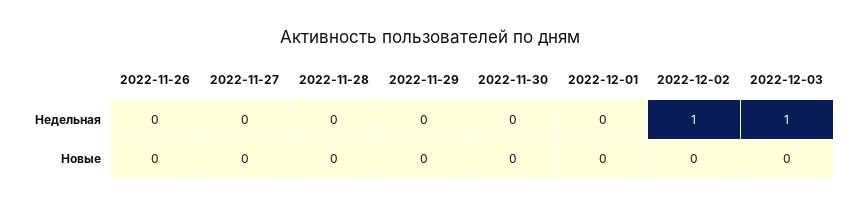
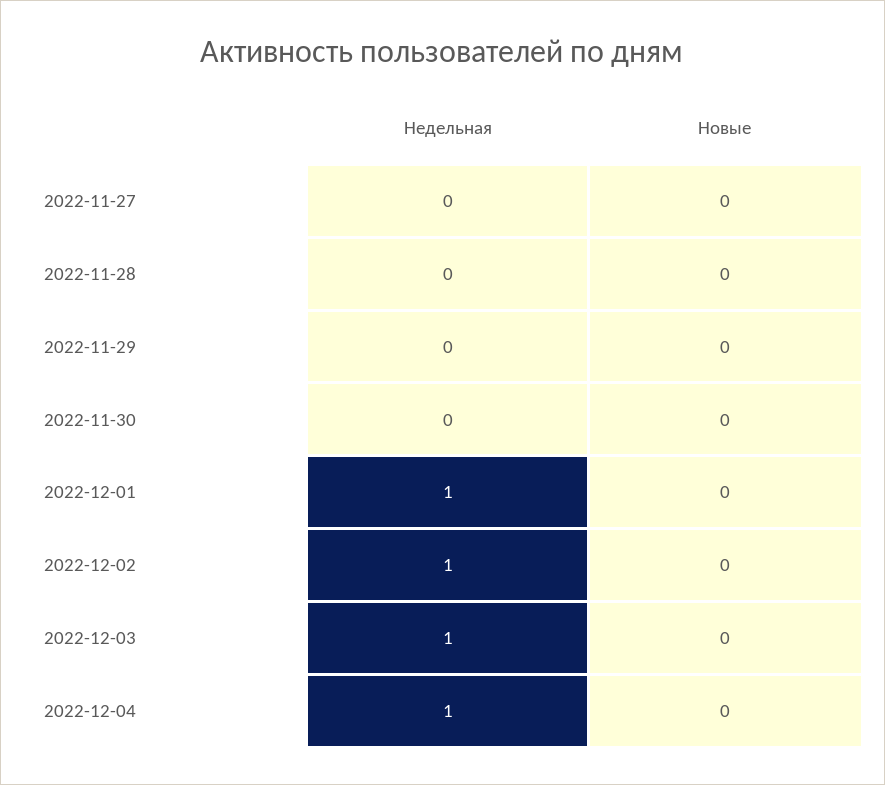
2022-11-26, Недельная: 0 -> none
2022-12-01, Недельная: 0 -> 1
2022-11-26, Новые: 0 -> none
2022-12-04, Недельная: none -> 1
2022-12-04, Новые: none -> 0

